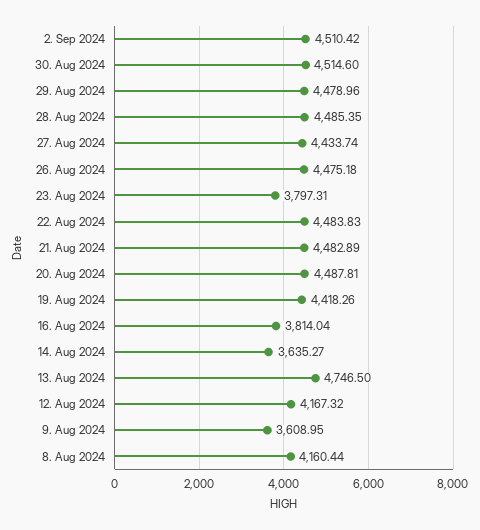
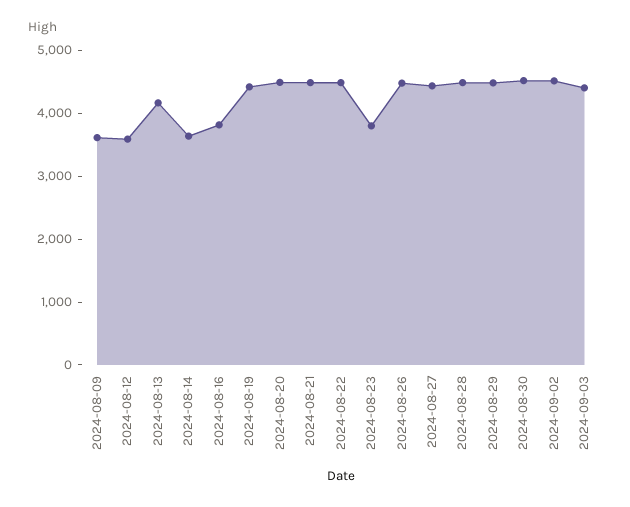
13. Aug 2024: 4746.5 -> 4200
12. Aug 2024: 4167.32 -> 3600
8. Aug 2024: 4160.44 -> none
2024-09-03: none -> 4400

